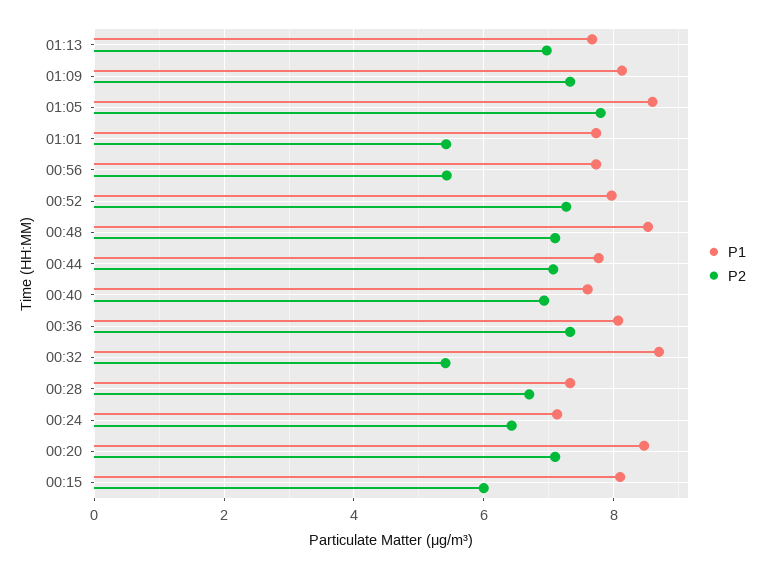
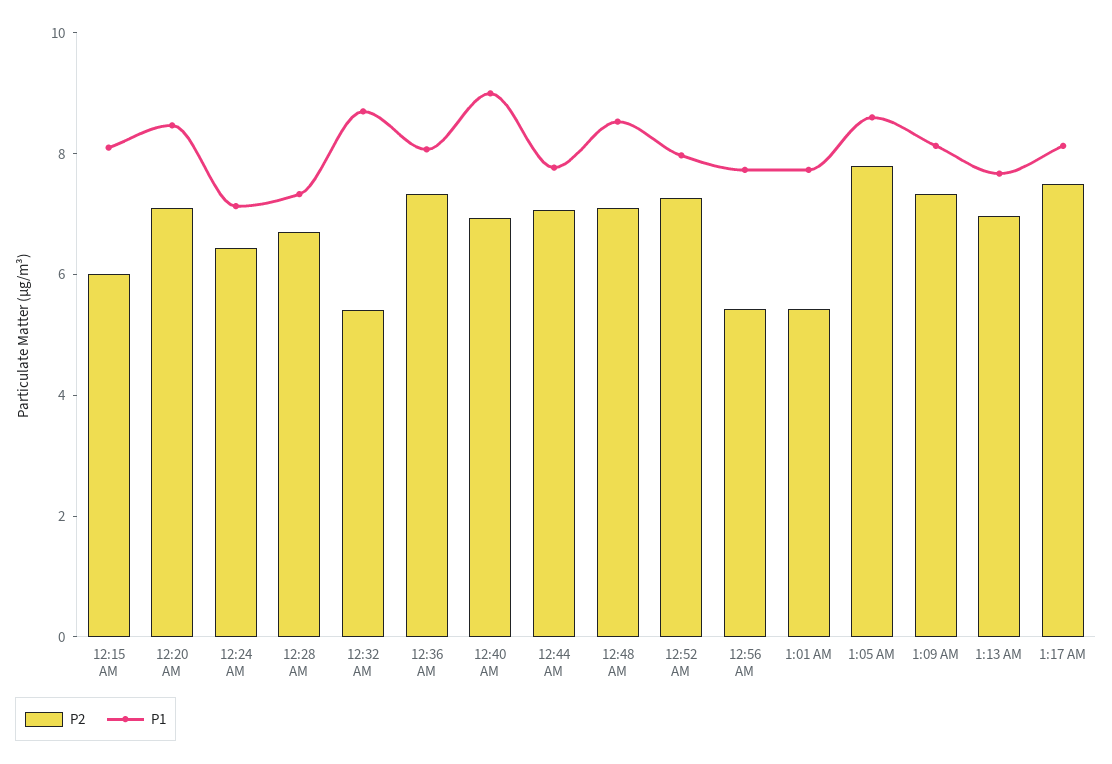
P1, 00:40: 7.6 -> 9
P2, 1:17 AM: none -> 7.5
P1, 1:17 AM: none -> 8

